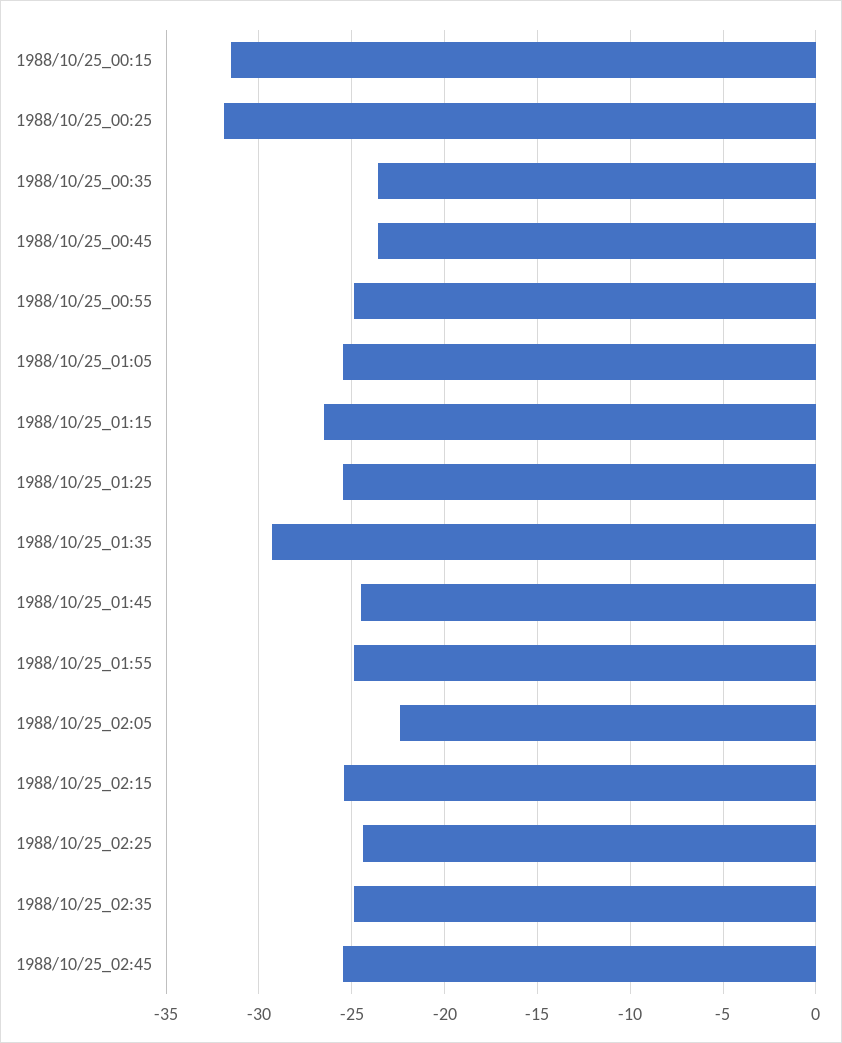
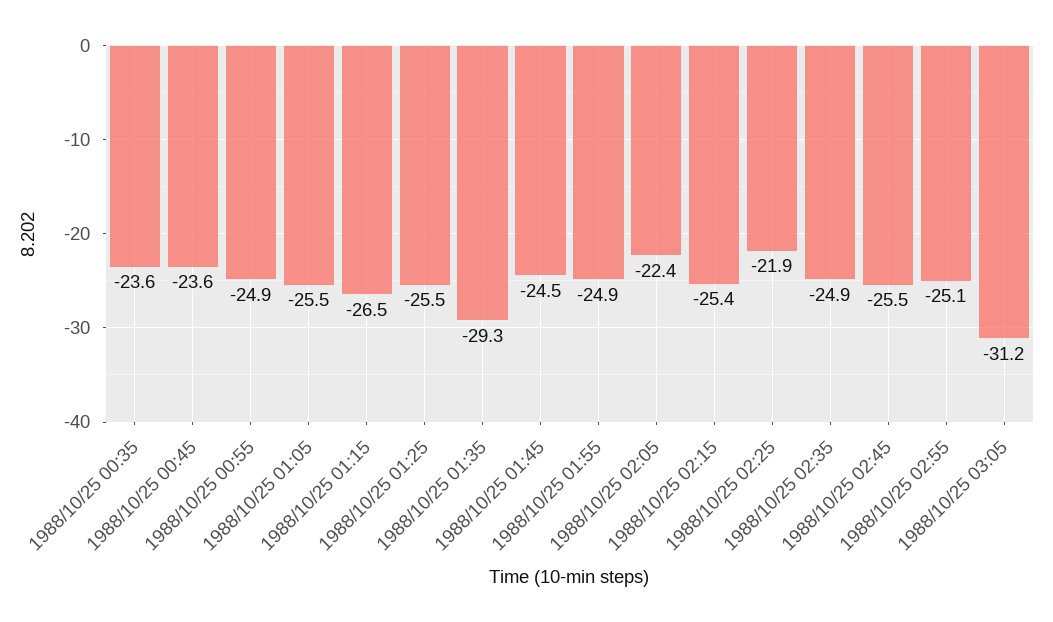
1988/10/25_00:15: -31.5 -> none
1988/10/25_00:25: -32 -> none
1988/10/25_02:25: -24.5 -> -21.9
1988/10/25 02:55: none -> -25.1
1988/10/25 03:05: none -> -31.2

